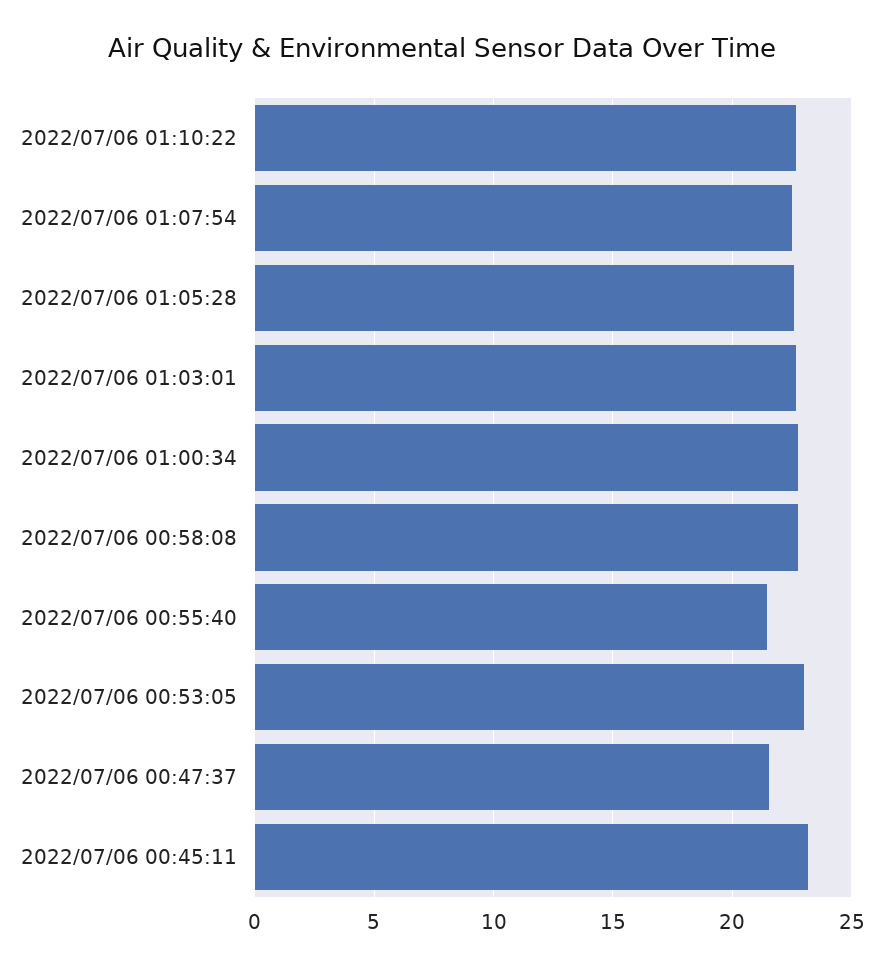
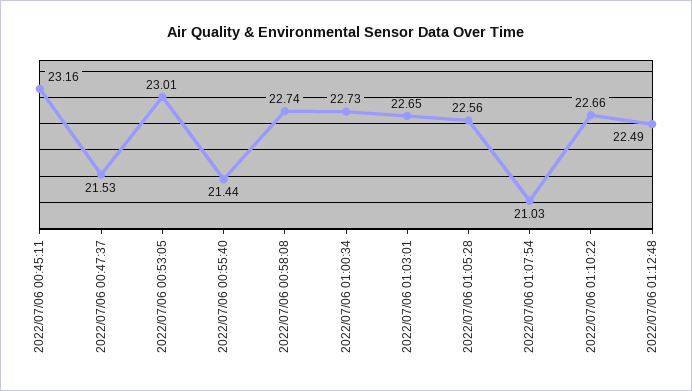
2022/07/06 01:07:54: 22.5 -> 21.03
2022/07/06 01:12:48: none -> 22.49

